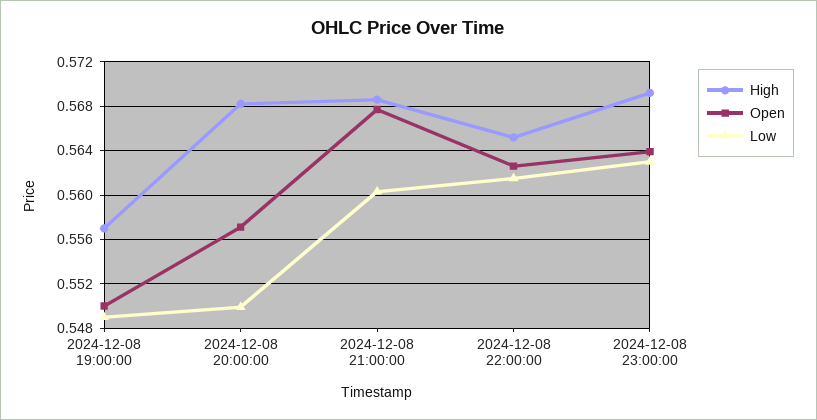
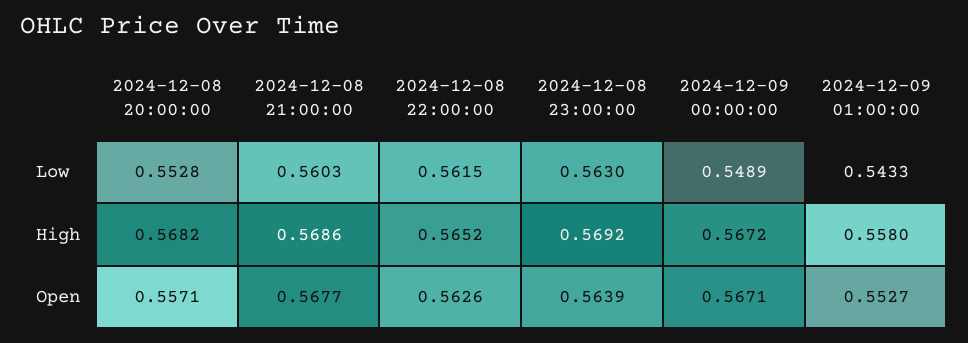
High, 2024-12-08 19:00:00: 0.557 -> none
Open, 2024-12-08 19:00:00: 0.55 -> none
Low, 2024-12-08 19:00:00: 0.549 -> none
Low, 2024-12-08 20:00:00: 0.55 -> 0.5528
Low, 2024-12-09 00:00:00: none -> 0.5489
Low, 2024-12-09 01:00:00: none -> 0.5433
High, 2024-12-09 00:00:00: none -> 0.5672
High, 2024-12-09 01:00:00: none -> 0.558
Open, 2024-12-09 00:00:00: none -> 0.5671
Open, 2024-12-09 01:00:00: none -> 0.5527

